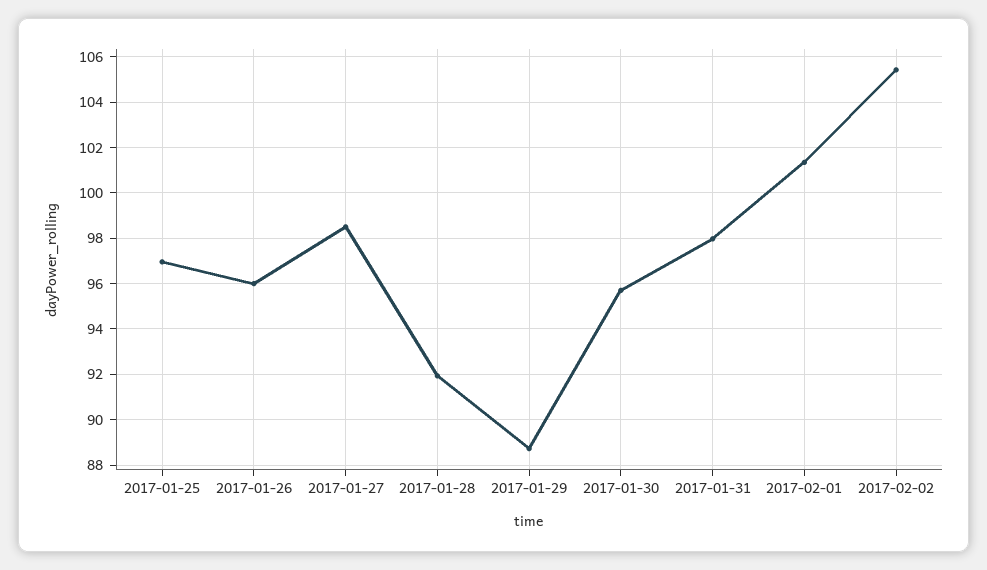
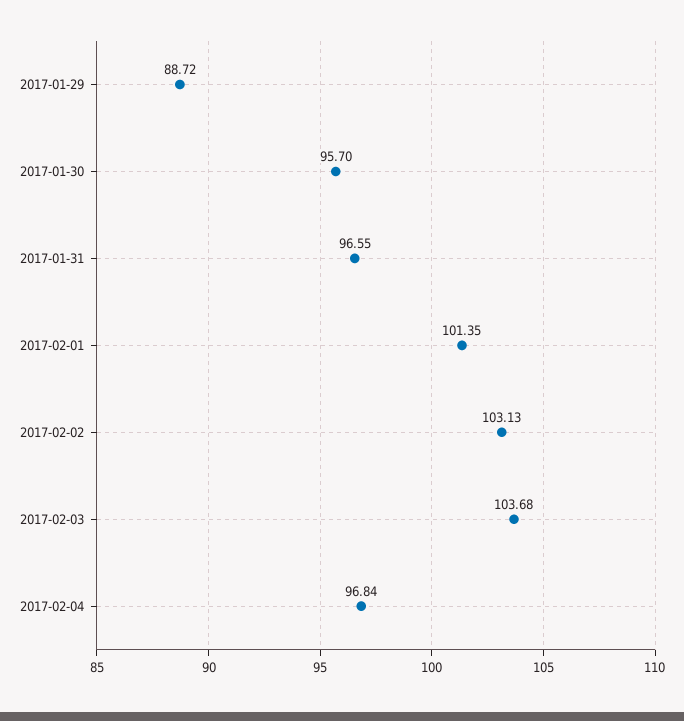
2017-01-25: 97 -> none
2017-01-26: 96 -> none
2017-01-27: 98.5 -> none
2017-01-28: 92 -> none
2017-01-31: 98 -> 96.55
2017-02-02: 105.5 -> 103.13
2017-02-03: none -> 103.68
2017-02-04: none -> 96.84

